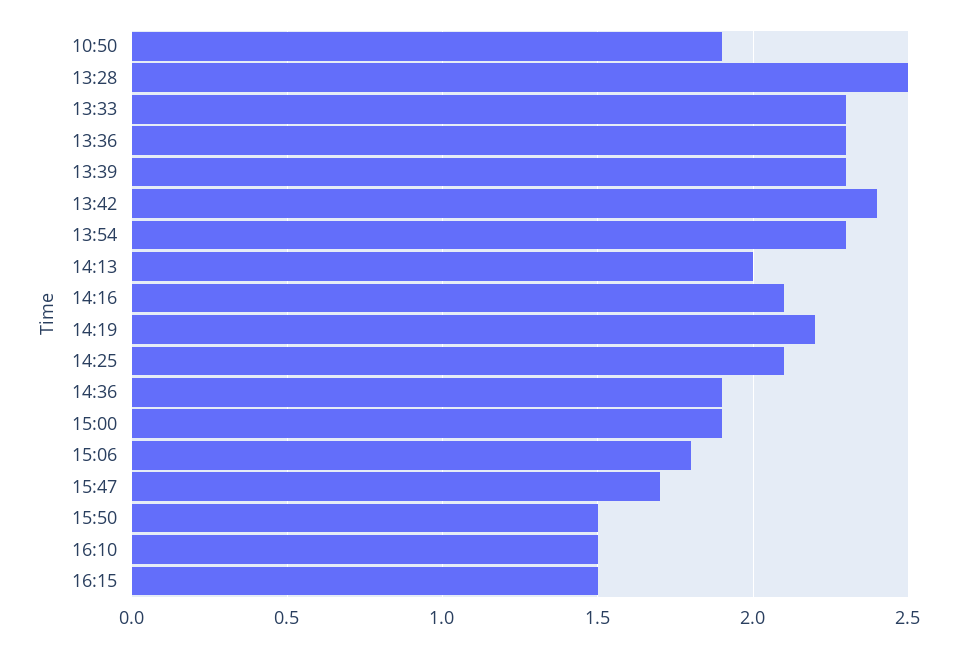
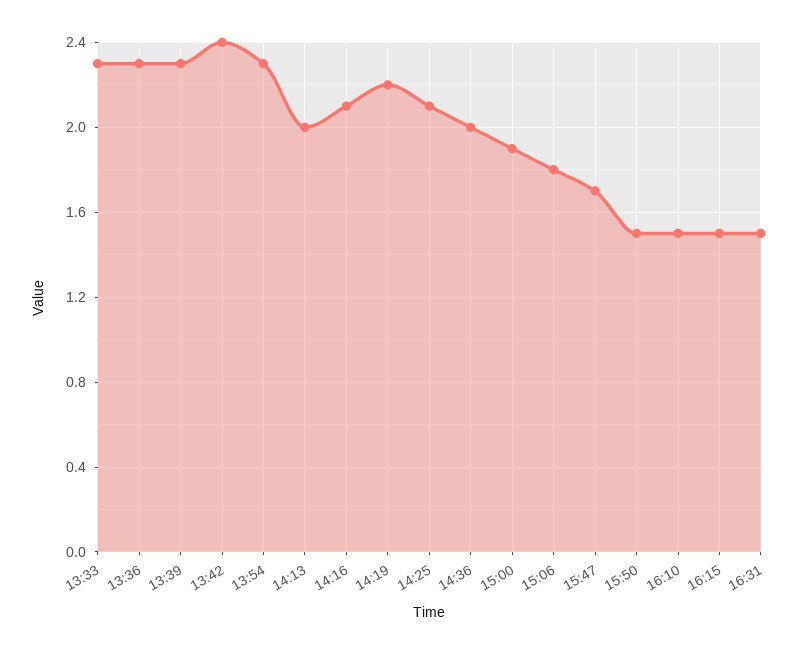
10:50: 1.9 -> none
13:28: 2.5 -> none
14:36: 1.9 -> 2
16:31: none -> 1.5

